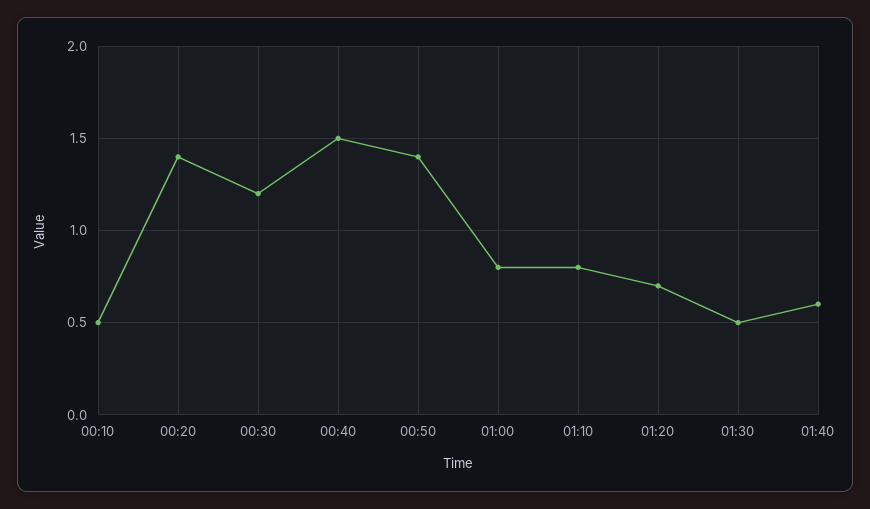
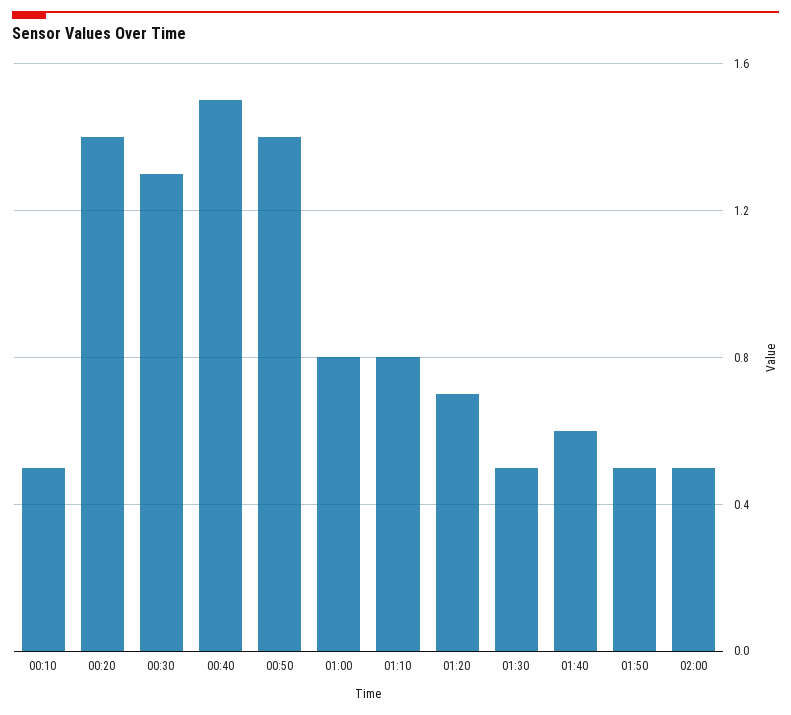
00:30: 1.2 -> 1.3
01:50: none -> 0.5
02:00: none -> 0.5

